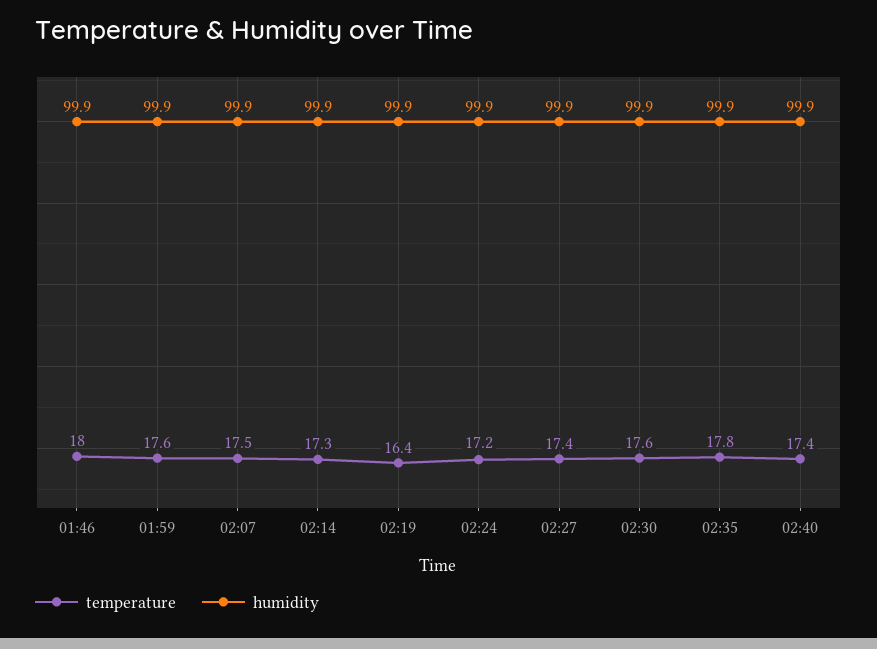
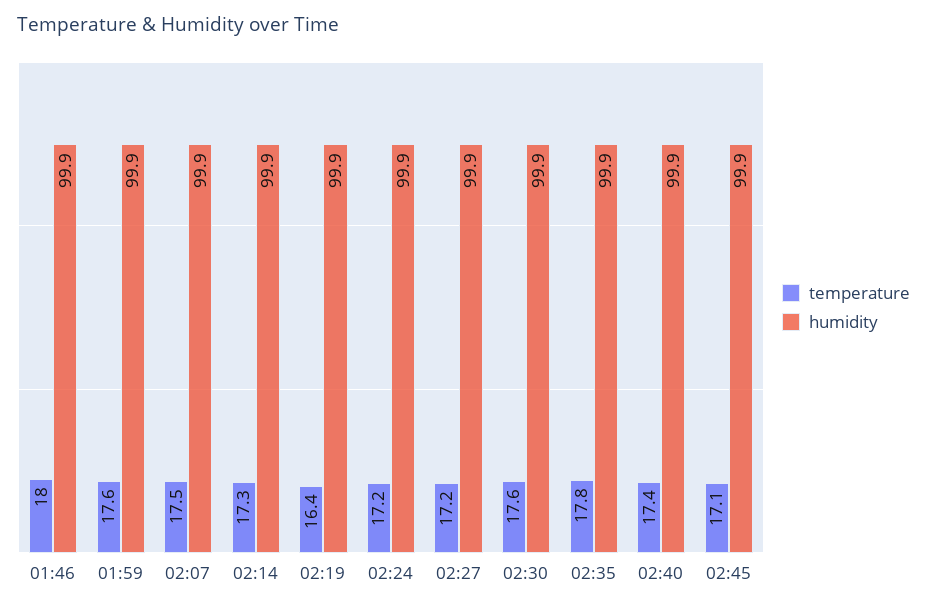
temperature, 02:27: 17.4 -> 17.2
temperature, 02:45: none -> 17.1
humidity, 02:45: none -> 99.9

